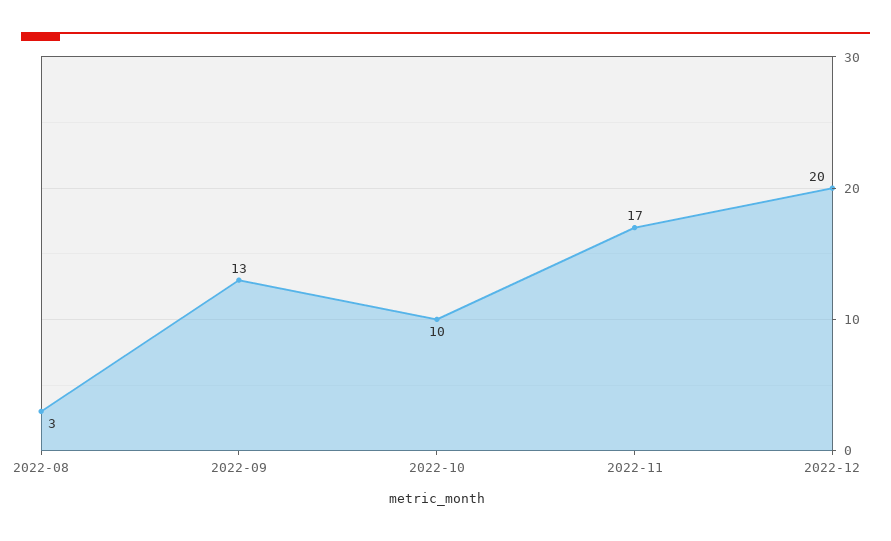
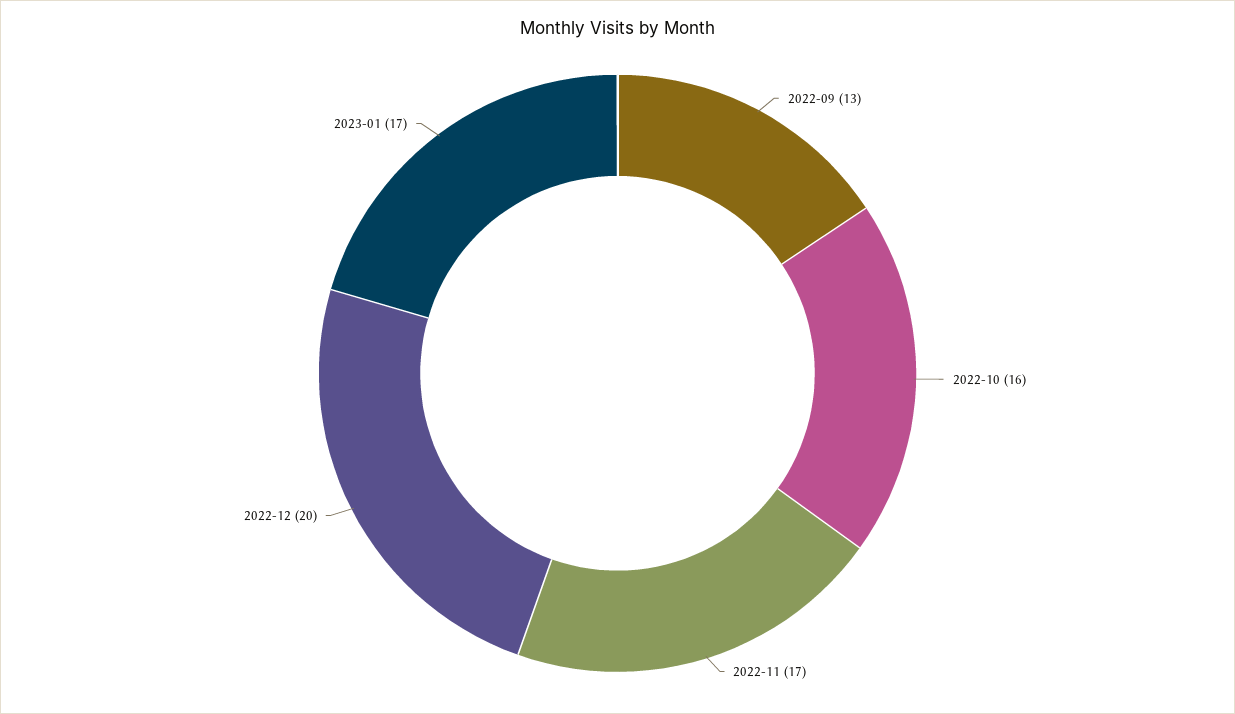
2022-08: 3 -> none
2022-10: 10 -> 16
2023-01: none -> 17

